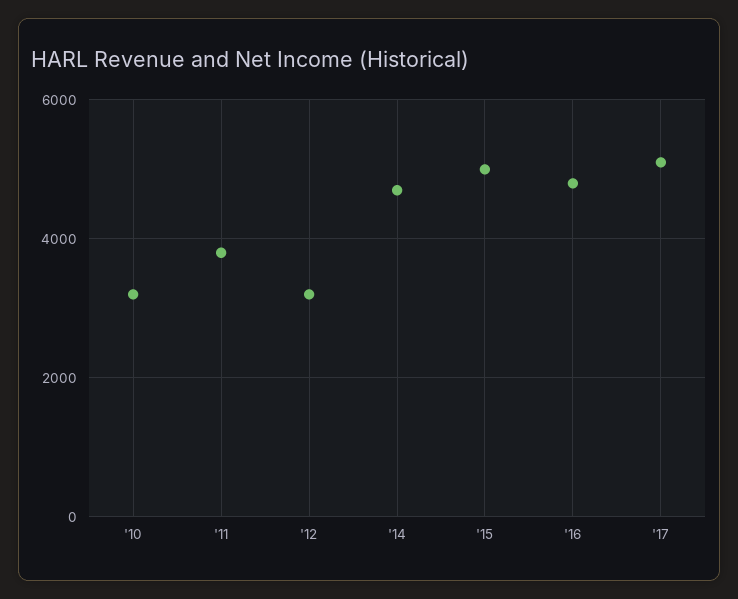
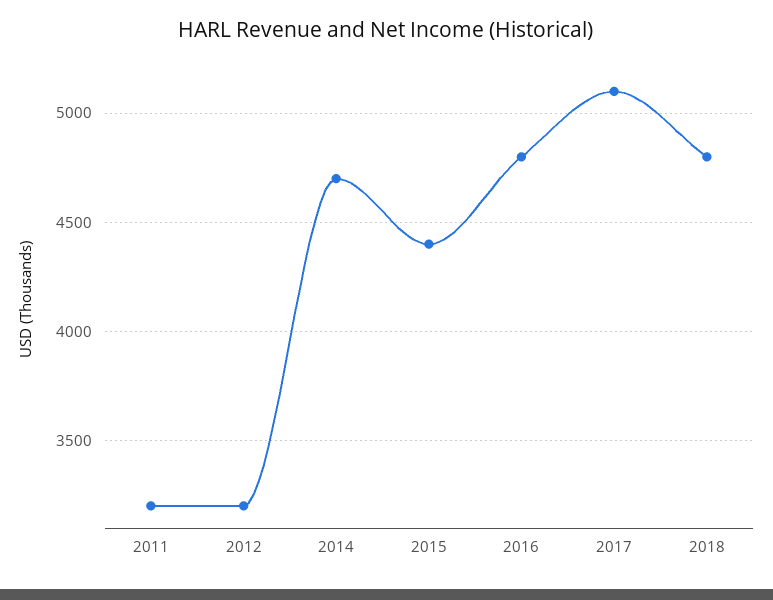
'10: 3200 -> none
'11: 3800 -> 3200
'15: 5000 -> 4400
2018: none -> 4800

